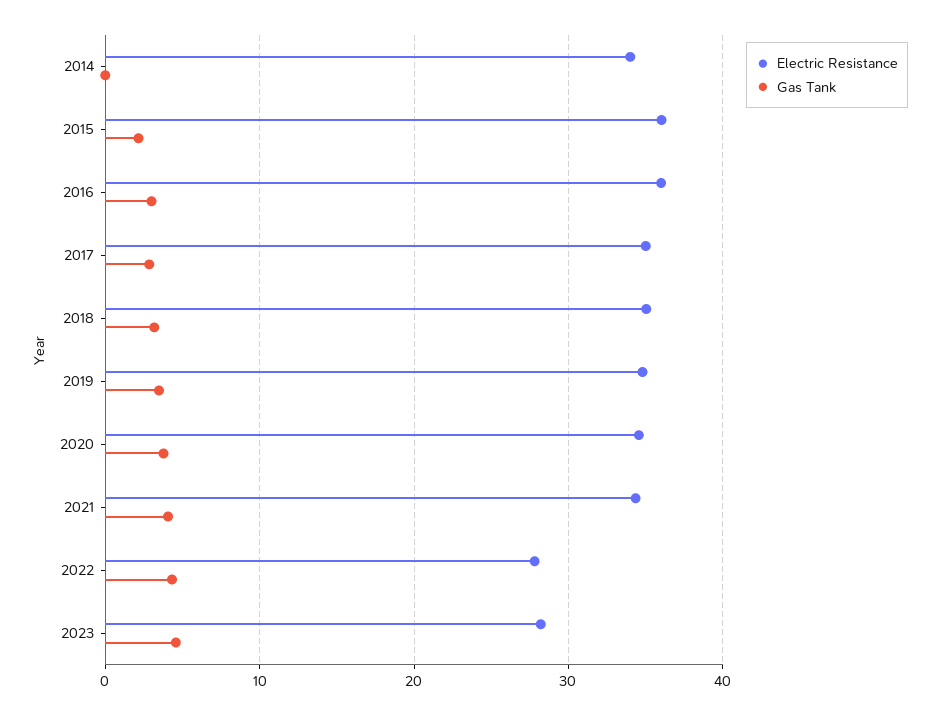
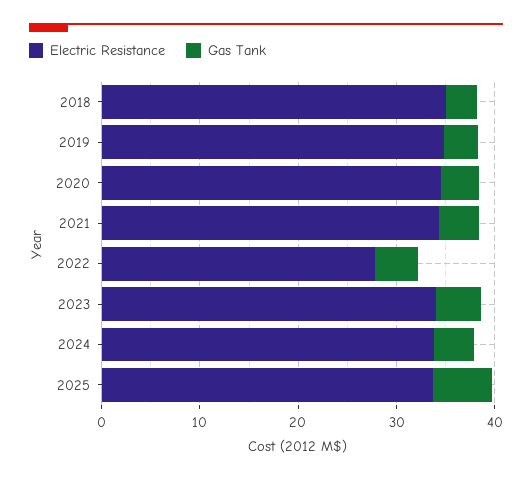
Electric Resistance, 2014: 34 -> none
Gas Tank, 2014: 0 -> none
Electric Resistance, 2015: 36 -> none
Gas Tank, 2015: 2 -> none
Electric Resistance, 2016: 36 -> none
Gas Tank, 2016: 3 -> none
Electric Resistance, 2017: 35 -> none
Gas Tank, 2017: 3 -> none
Electric Resistance, 2023: 28 -> 34
Electric Resistance, 2024: none -> 34
Gas Tank, 2024: none -> 4
Electric Resistance, 2025: none -> 34
Gas Tank, 2025: none -> 6

